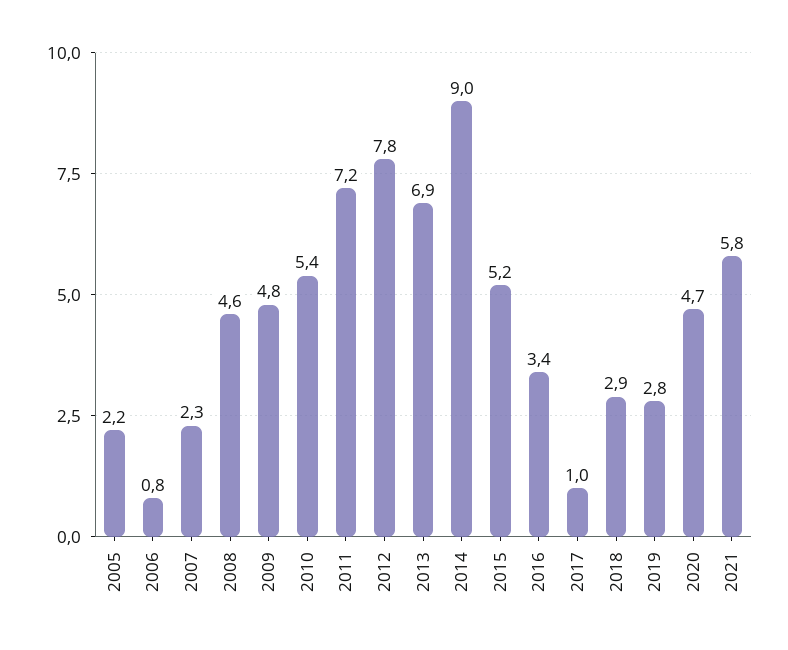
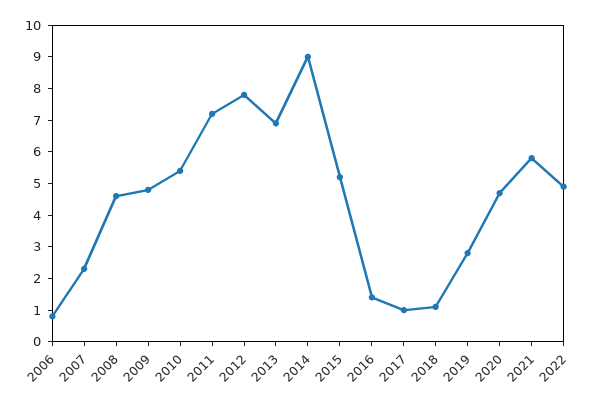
2005: 2.2 -> none
2016: 3.4 -> 1.5
2018: 2.9 -> 1
2022: none -> 5

